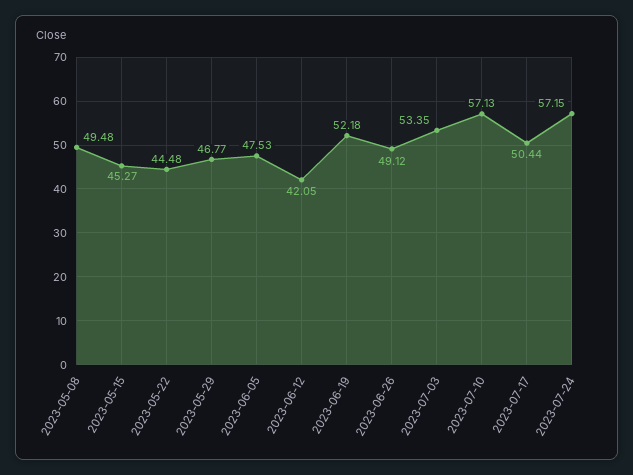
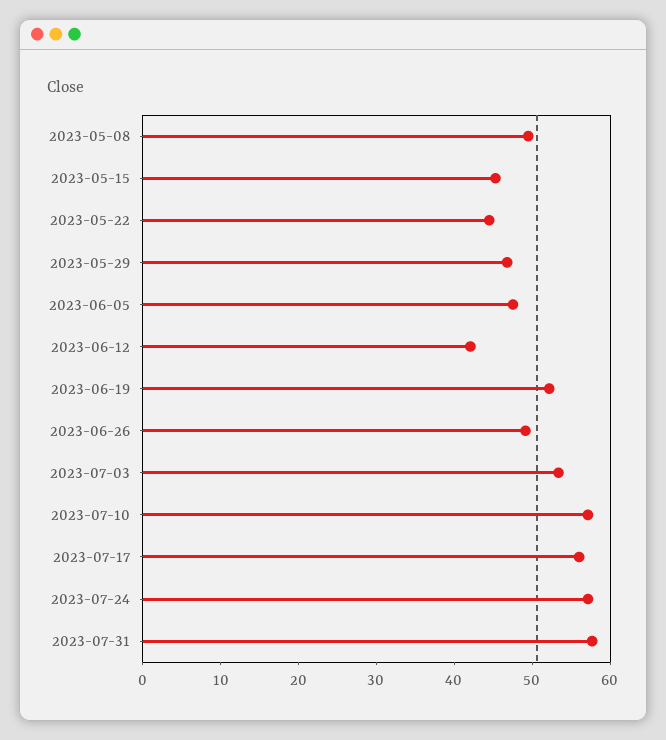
2023-07-17: 50.44 -> 56
2023-07-31: none -> 58

